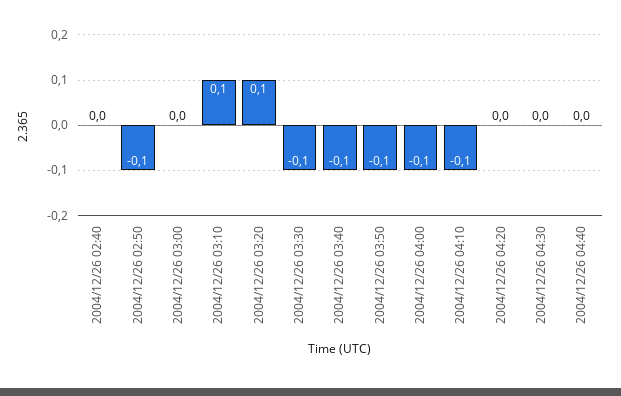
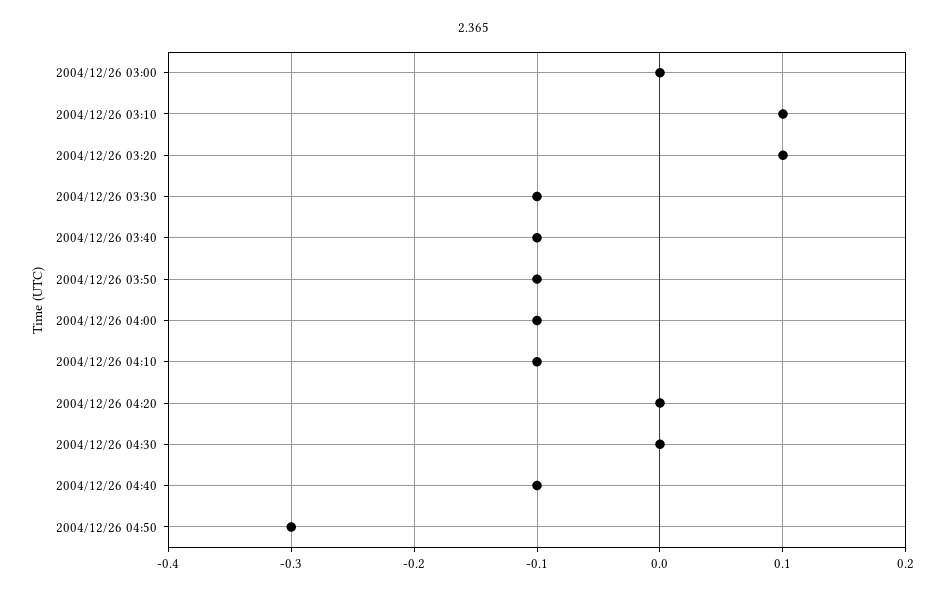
2004/12/26 02:40: 0 -> none
2004/12/26 02:50: -0.1 -> none
2004/12/26 04:40: 0 -> -0.1
2004/12/26 04:50: none -> -0.3

